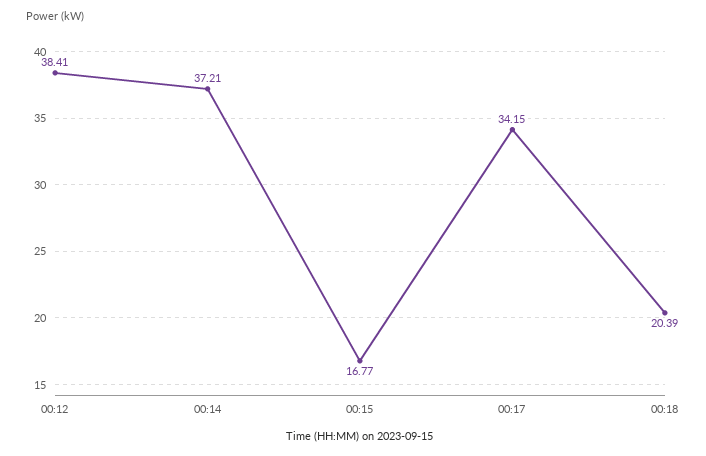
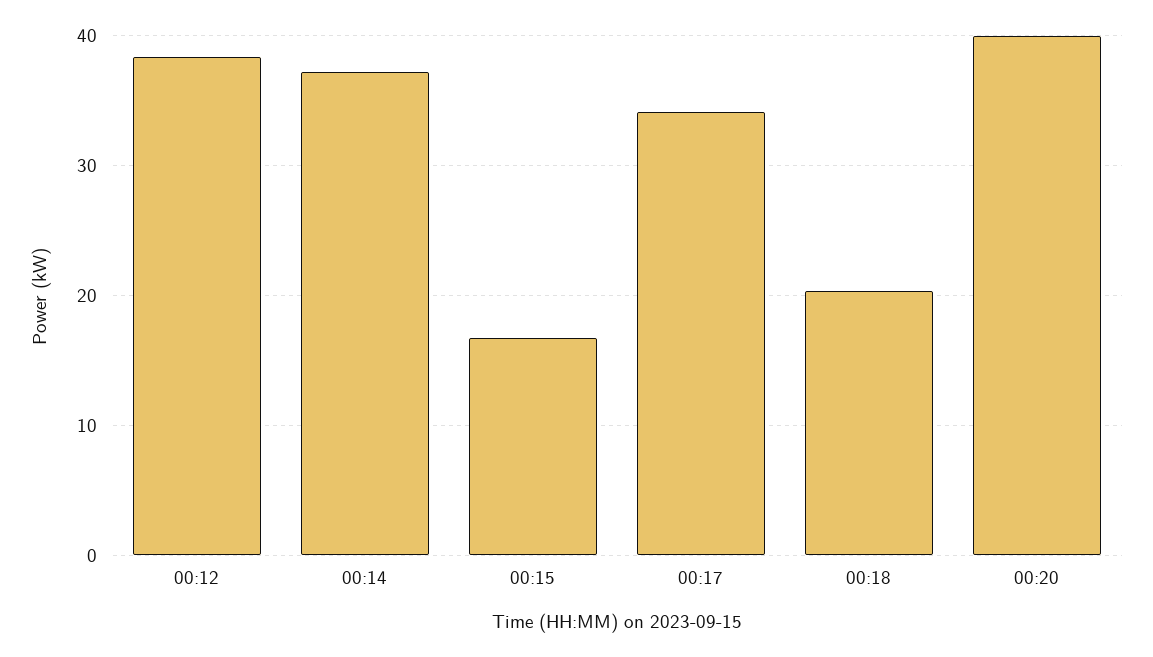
00:20: none -> 40

